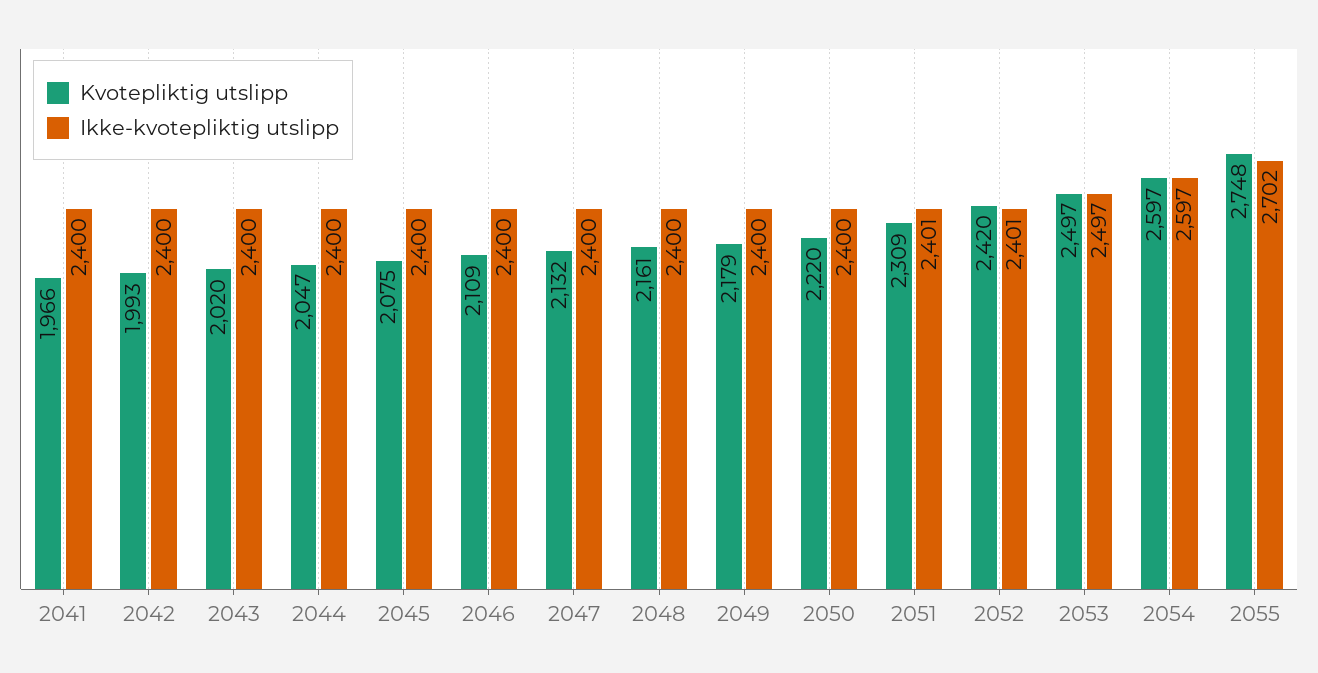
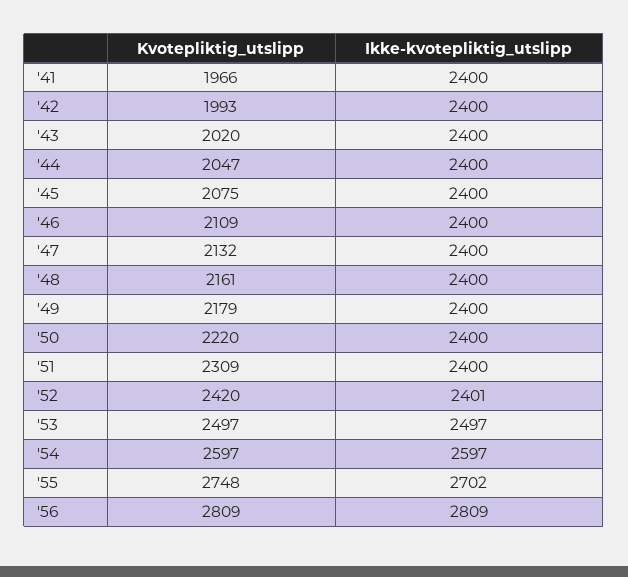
Ikke-kvotepliktig utslipp, 2051: 2401 -> 2400
Kvotepliktig utslipp, '56: none -> 2809
Ikke-kvotepliktig utslipp, '56: none -> 2809

